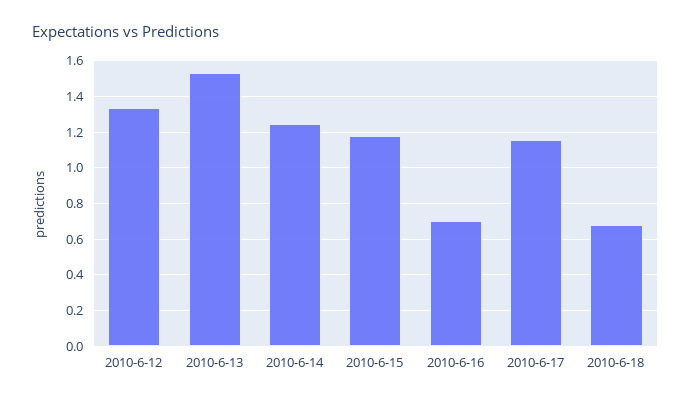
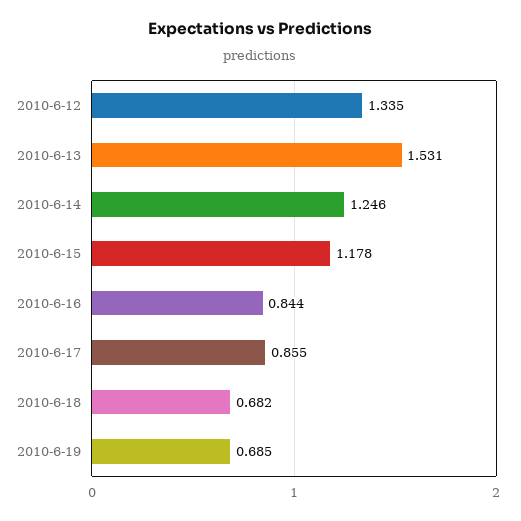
2010-6-16: 0.7 -> 0.844
2010-6-17: 1.15 -> 0.855
2010-6-19: none -> 0.685

